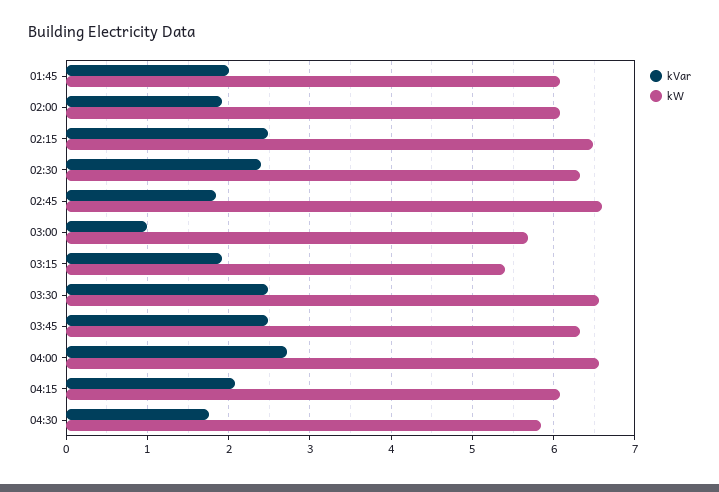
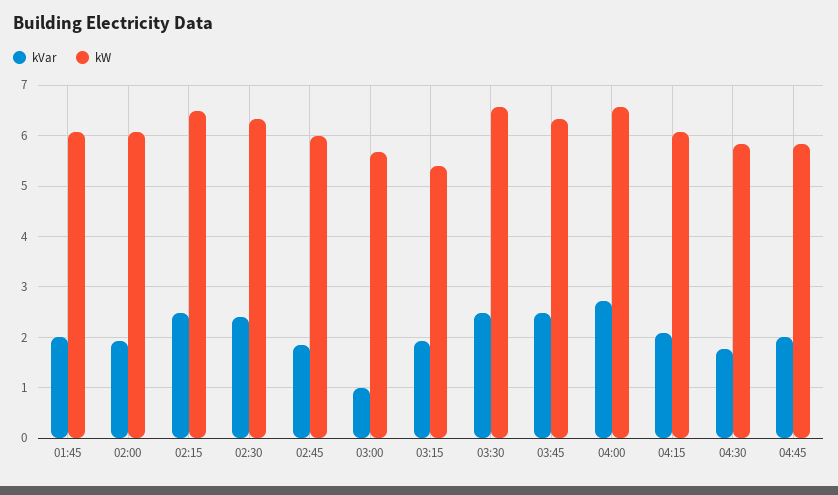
kW, 02:45: 6.6 -> 6
kVar, 04:45: none -> 2
kW, 04:45: none -> 5.8

